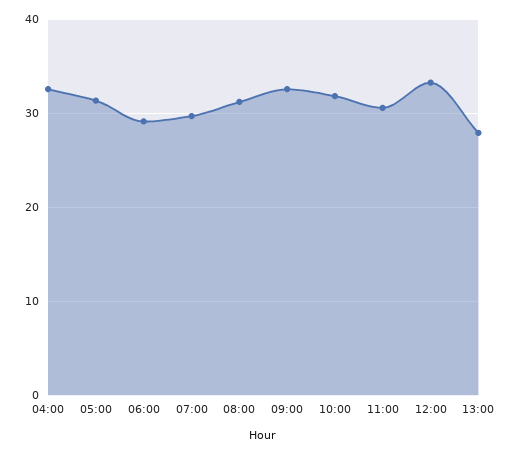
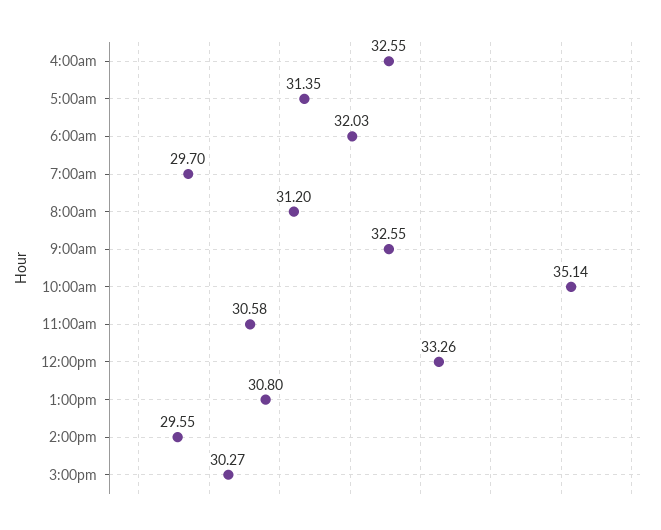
06:00: 29 -> 32.03
10:00: 32 -> 35.14
13:00: 28 -> 30.8
2:00pm: none -> 29.55
3:00pm: none -> 30.27

